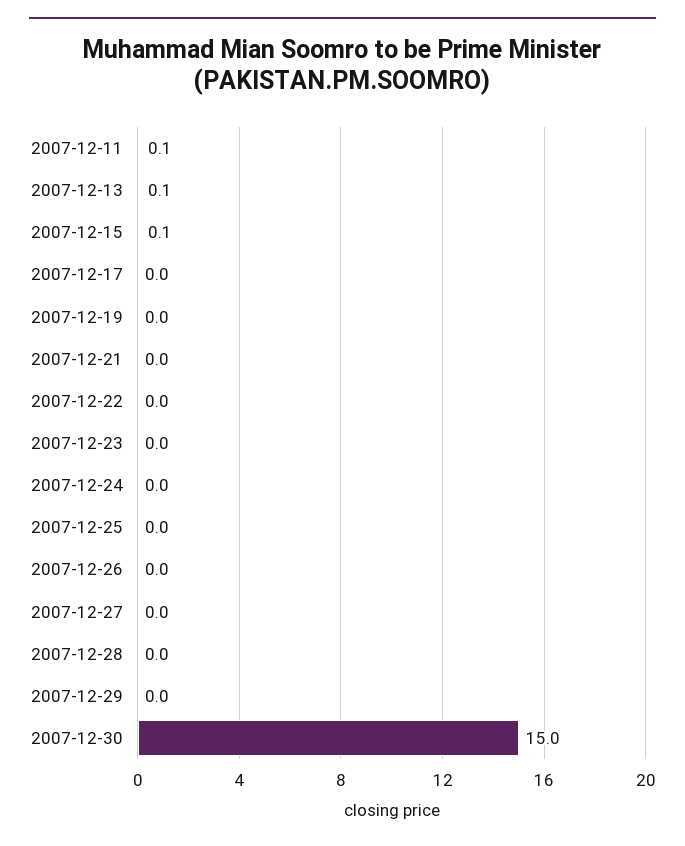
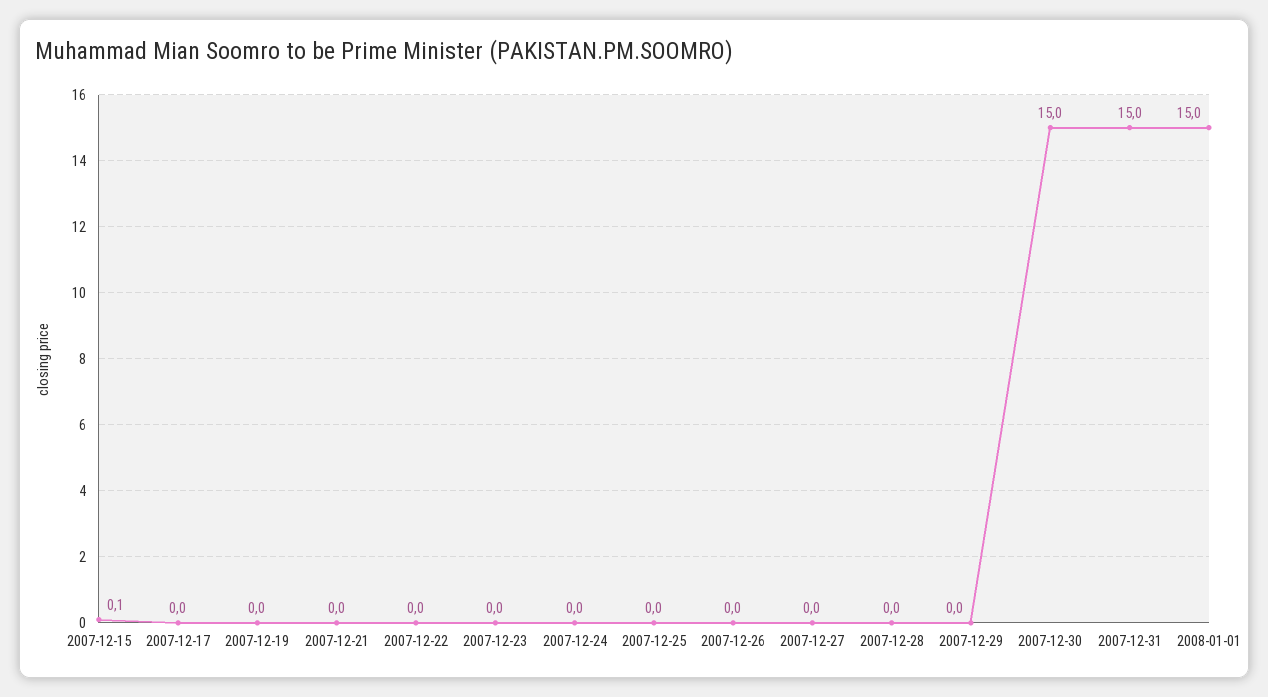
2007-12-11: 0.1 -> none
2007-12-13: 0.1 -> none
2007-12-31: none -> 15
2008-01-01: none -> 15

